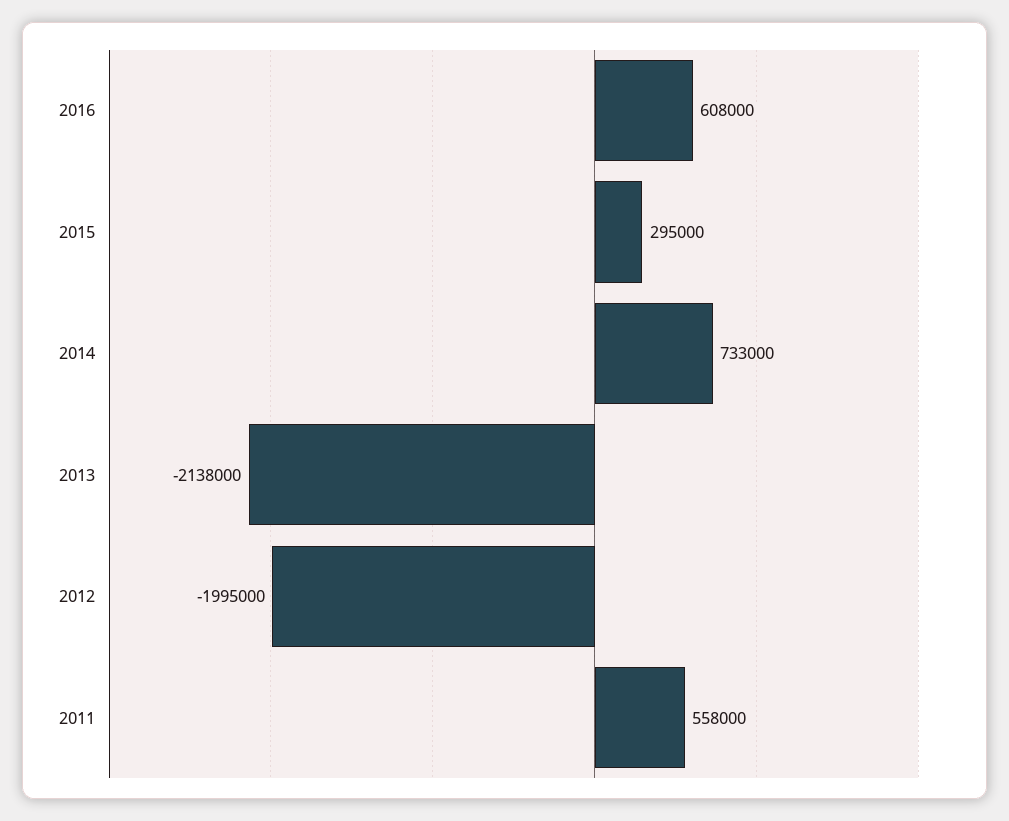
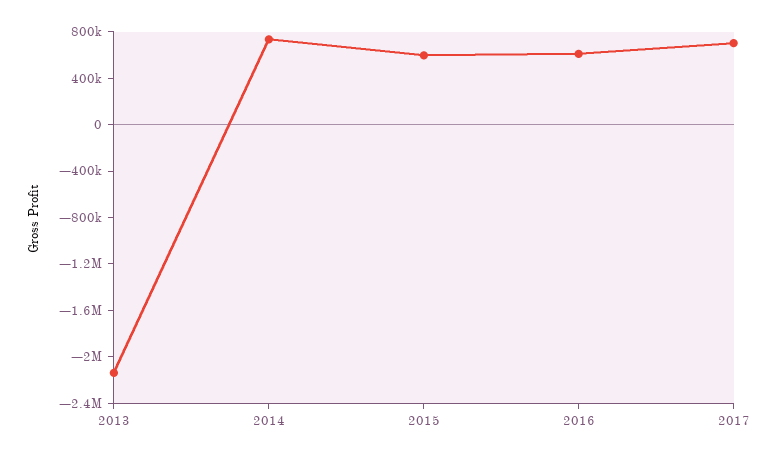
2015: 295000 -> 600000
2012: -1995000 -> none
2011: 558000 -> none
2017: none -> 700000

